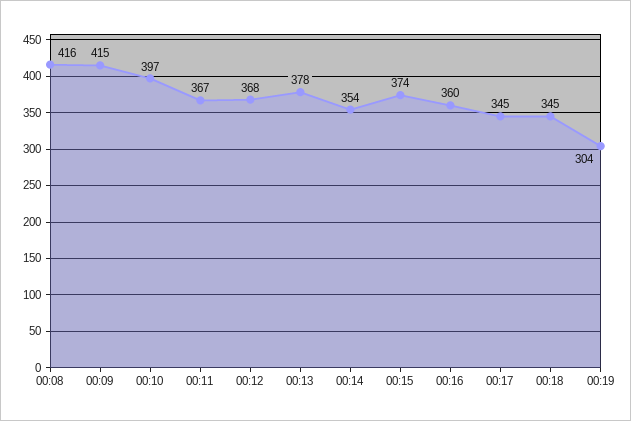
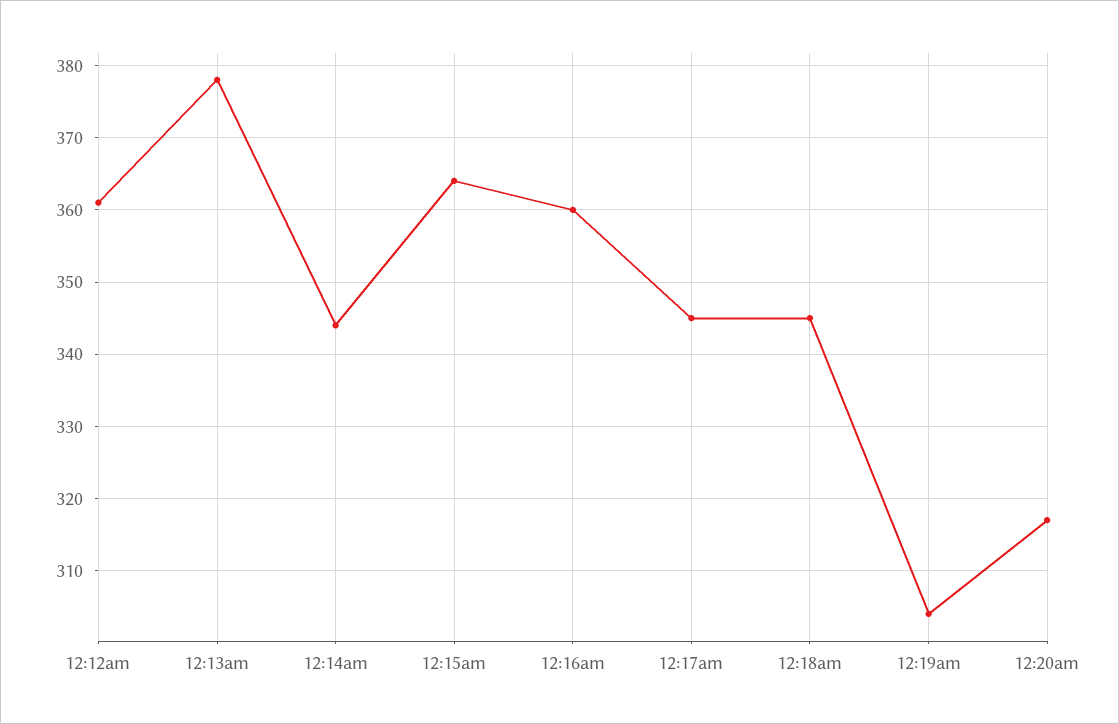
00:08: 416 -> none
00:09: 415 -> none
00:10: 397 -> none
00:11: 367 -> none
00:12: 368 -> 361
00:14: 354 -> 344
00:15: 374 -> 364
12:20am: none -> 317

